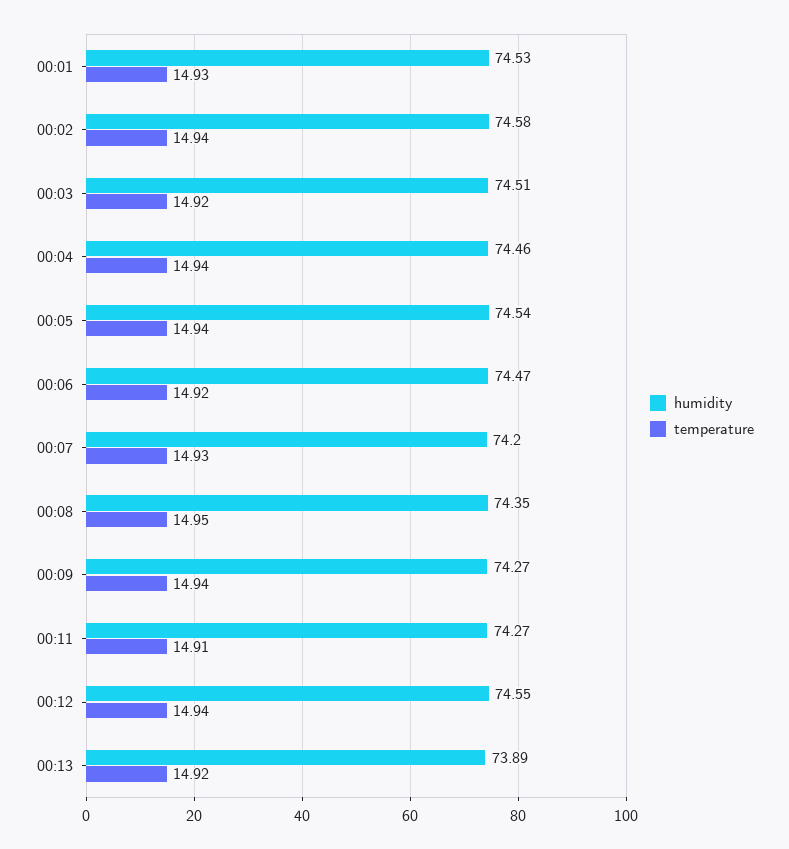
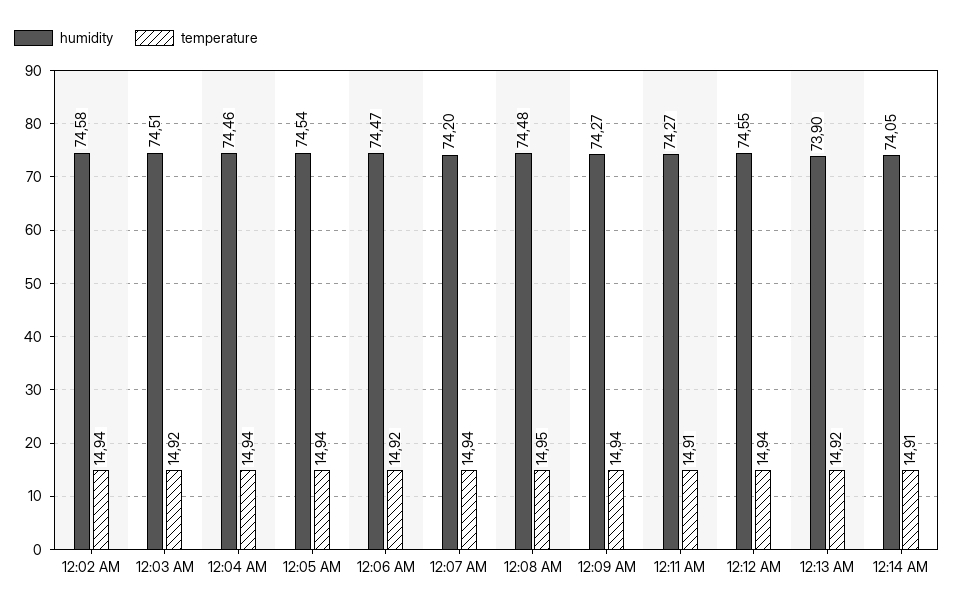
humidity, 00:01: 74.53 -> none
temperature, 00:01: 14.93 -> none
temperature, 00:07: 14.93 -> 14.94
humidity, 00:08: 74.35 -> 74.48
humidity, 00:13: 73.89 -> 73.9
humidity, 12:14 AM: none -> 74.05
temperature, 12:14 AM: none -> 14.91

